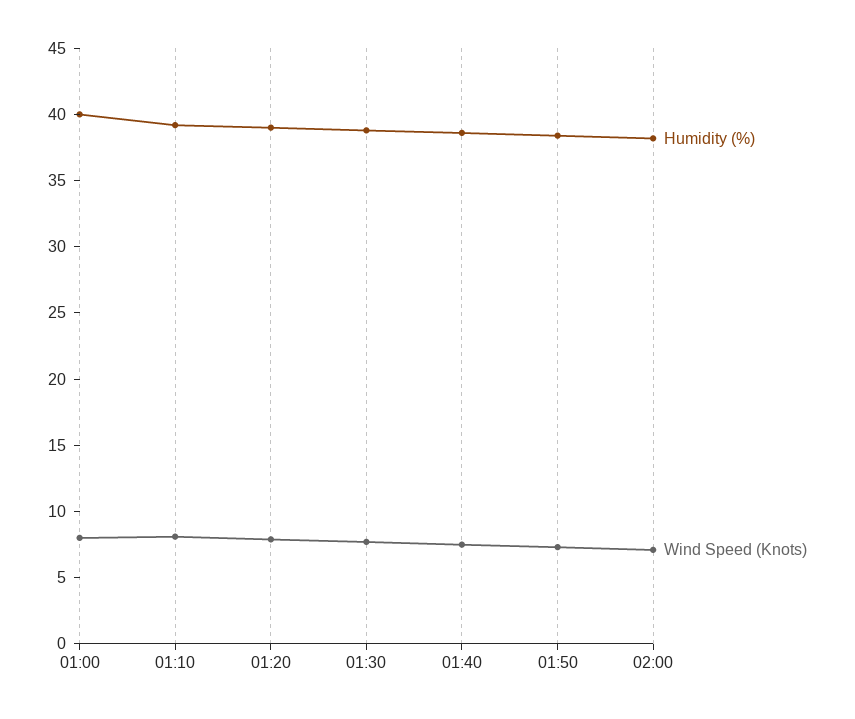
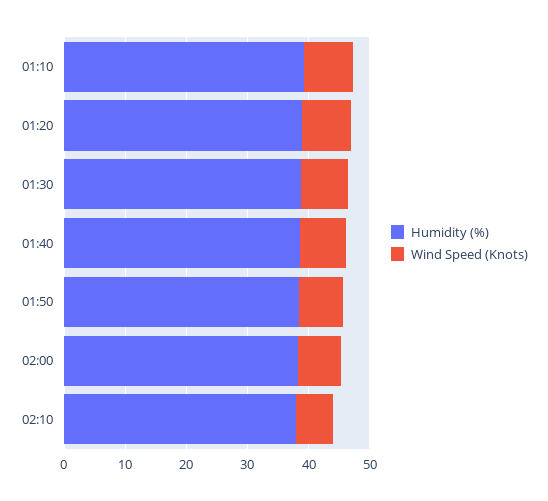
Humidity (%), 01:00: 40 -> none
Wind Speed (Knots), 01:00: 8 -> none
Humidity (%), 02:10: none -> 38
Wind Speed (Knots), 02:10: none -> 6

